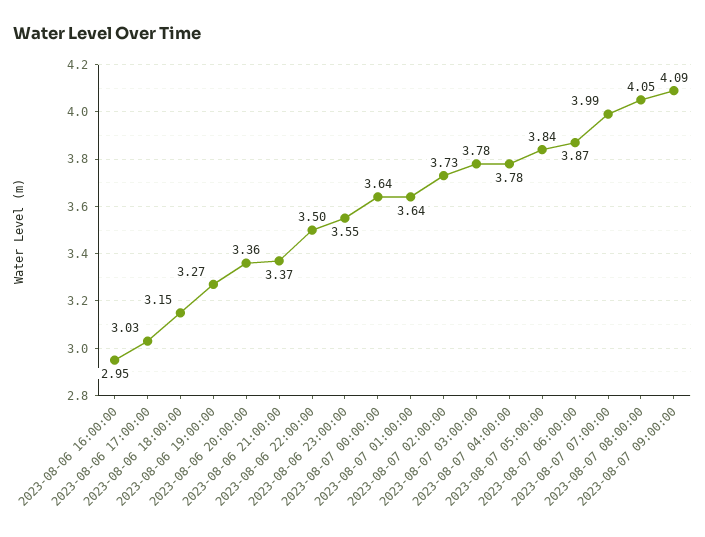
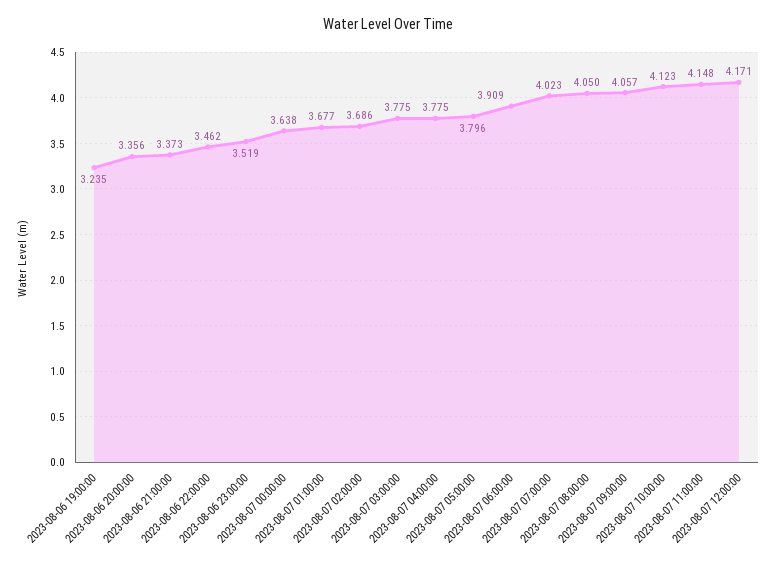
2023-08-06 16:00:00: 2.95 -> none
2023-08-06 17:00:00: 3.03 -> none
2023-08-06 18:00:00: 3.15 -> none
2023-08-06 19:00:00: 3.27 -> 3.235
2023-08-06 22:00:00: 3.5 -> 3.462
2023-08-06 23:00:00: 3.55 -> 3.519
2023-08-07 01:00:00: 3.64 -> 3.677
2023-08-07 02:00:00: 3.73 -> 3.686
2023-08-07 05:00:00: 3.84 -> 3.796
2023-08-07 06:00:00: 3.87 -> 3.909
2023-08-07 07:00:00: 3.99 -> 4.023
2023-08-07 09:00:00: 4.09 -> 4.057
2023-08-07 10:00:00: none -> 4.123
2023-08-07 11:00:00: none -> 4.148
2023-08-07 12:00:00: none -> 4.171

